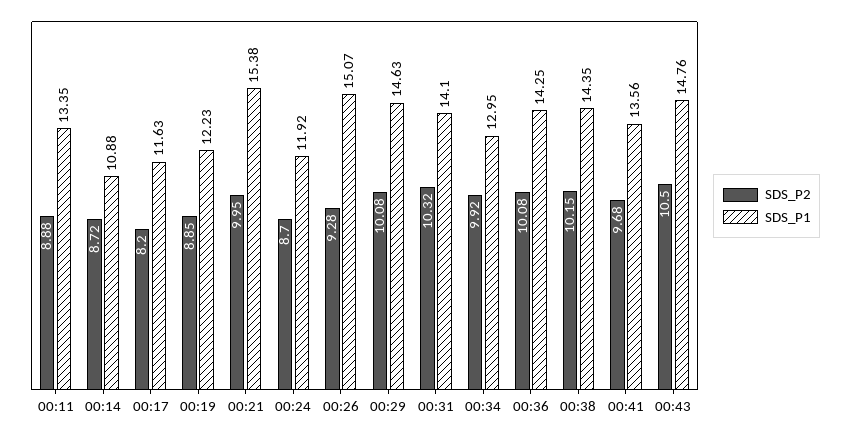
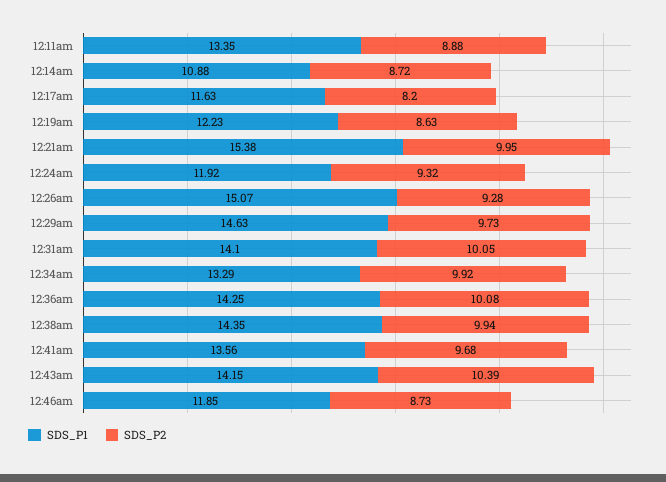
SDS_P2, 00:19: 8.85 -> 8.63
SDS_P2, 00:24: 8.7 -> 9.32
SDS_P2, 00:29: 10.08 -> 9.73
SDS_P2, 00:31: 10.32 -> 10.05
SDS_P1, 00:34: 12.95 -> 13.29
SDS_P2, 00:38: 10.15 -> 9.94
SDS_P2, 00:43: 10.5 -> 10.39
SDS_P1, 00:43: 14.76 -> 14.15
SDS_P1, 12:46am: none -> 11.85
SDS_P2, 12:46am: none -> 8.73

